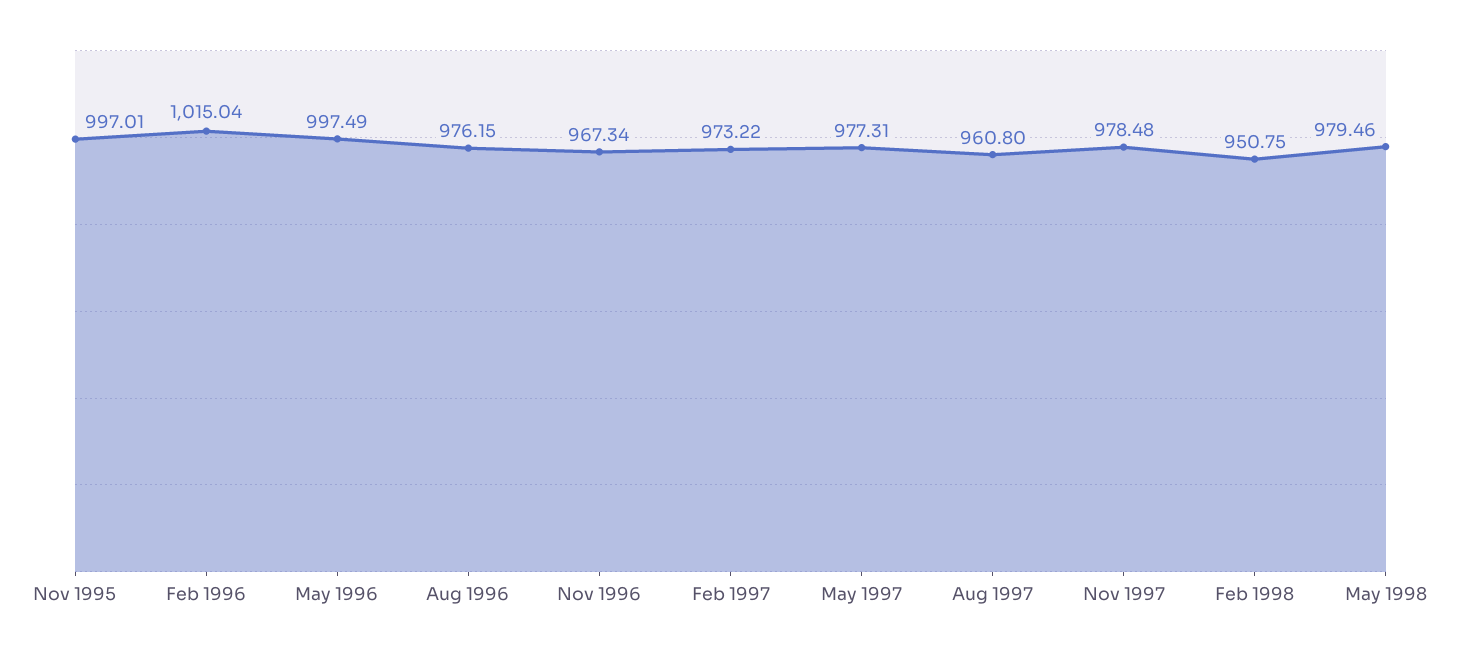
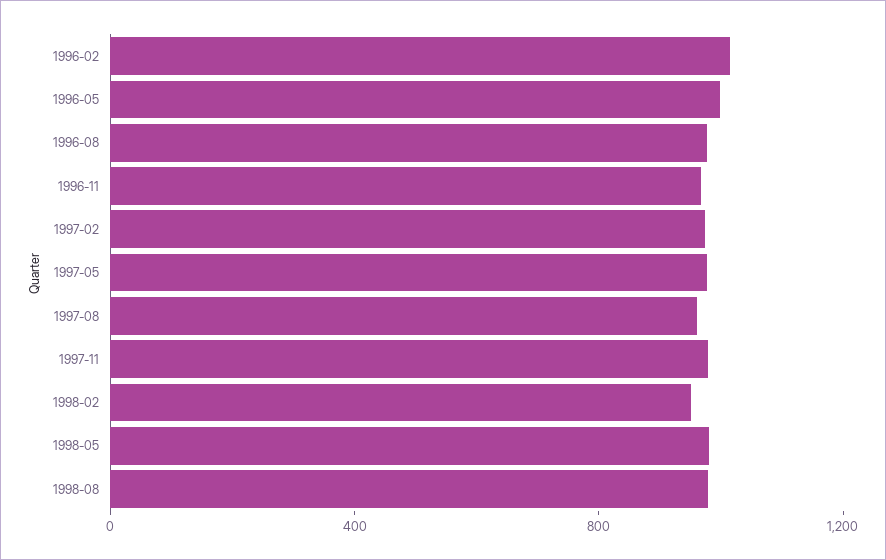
Nov 1995: 997.01 -> none
1998-08: none -> 1000

